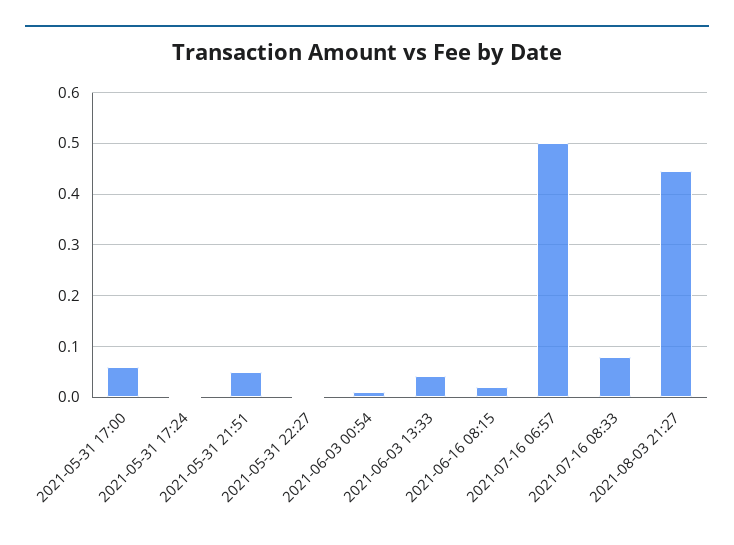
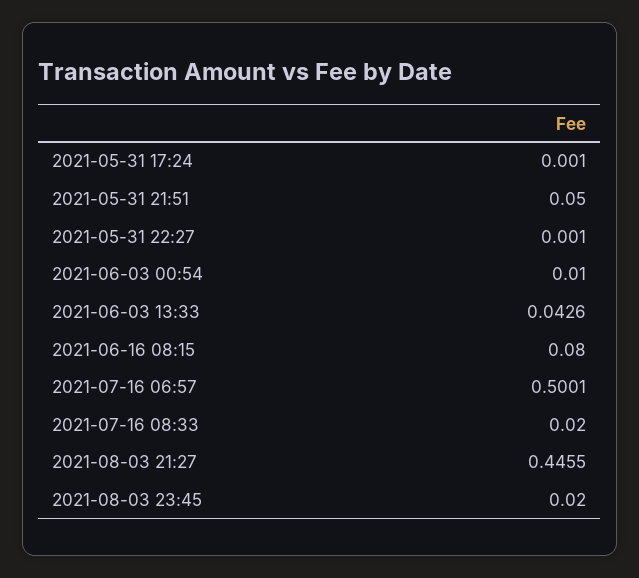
2021-05-31 17:00: 0.06 -> none
2021-06-16 08:15: 0.02 -> 0.08
2021-07-16 08:33: 0.08 -> 0.02
2021-08-03 23:45: none -> 0.02

